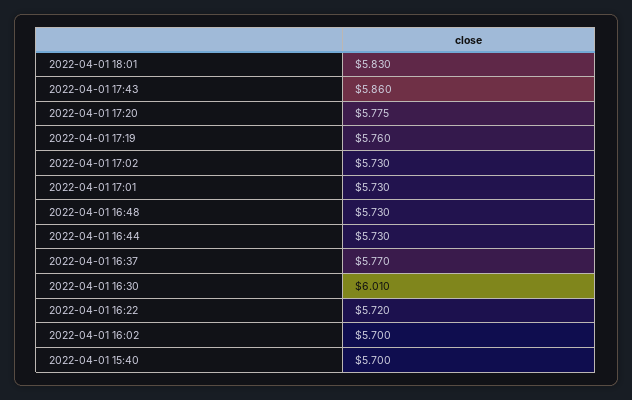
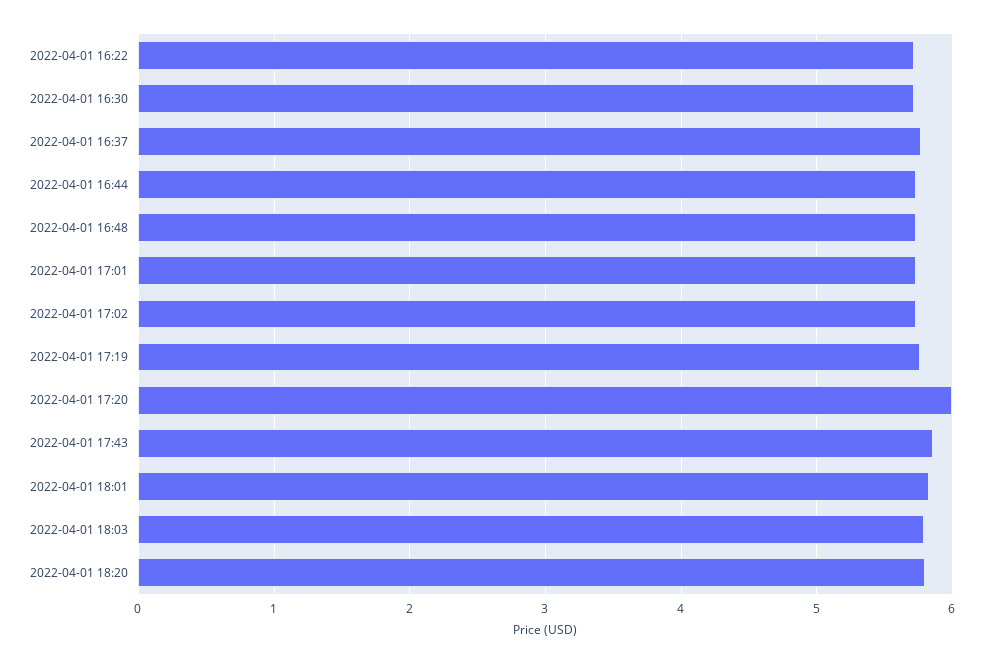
2022-04-01 17:20: 5.775 -> 6
2022-04-01 16:30: 6.01 -> 5.7
2022-04-01 16:02: 5.7 -> none
2022-04-01 15:40: 5.7 -> none
2022-04-01 18:03: none -> 5.8
2022-04-01 18:20: none -> 5.8

